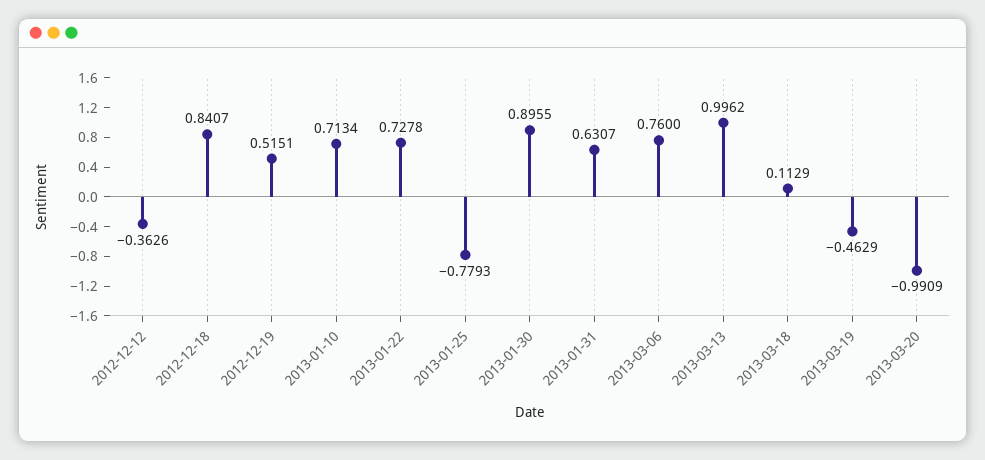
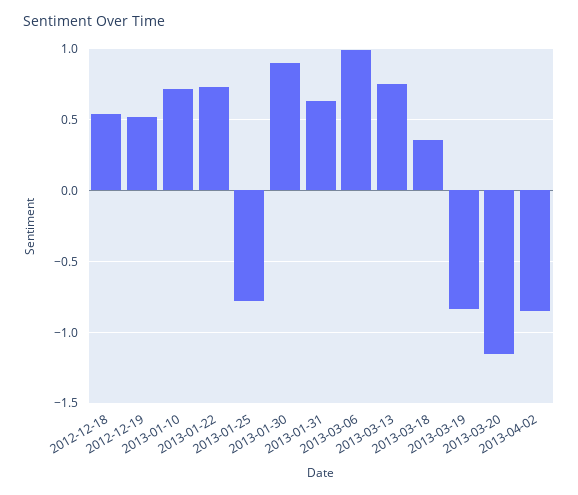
2012-12-12: -0.3626 -> none
2012-12-18: 0.8407 -> 0.55
2013-03-06: 0.76 -> 1
2013-03-13: 0.9962 -> 0.75
2013-03-18: 0.1129 -> 0.35
2013-03-19: -0.4629 -> -0.85
2013-03-20: -0.9909 -> -1.15
2013-04-02: none -> -0.85

